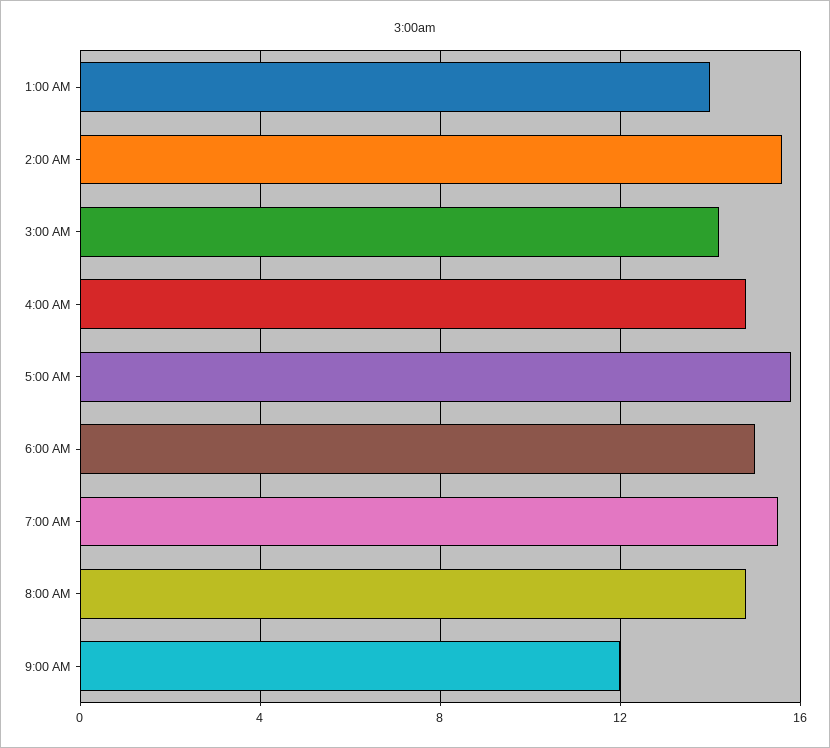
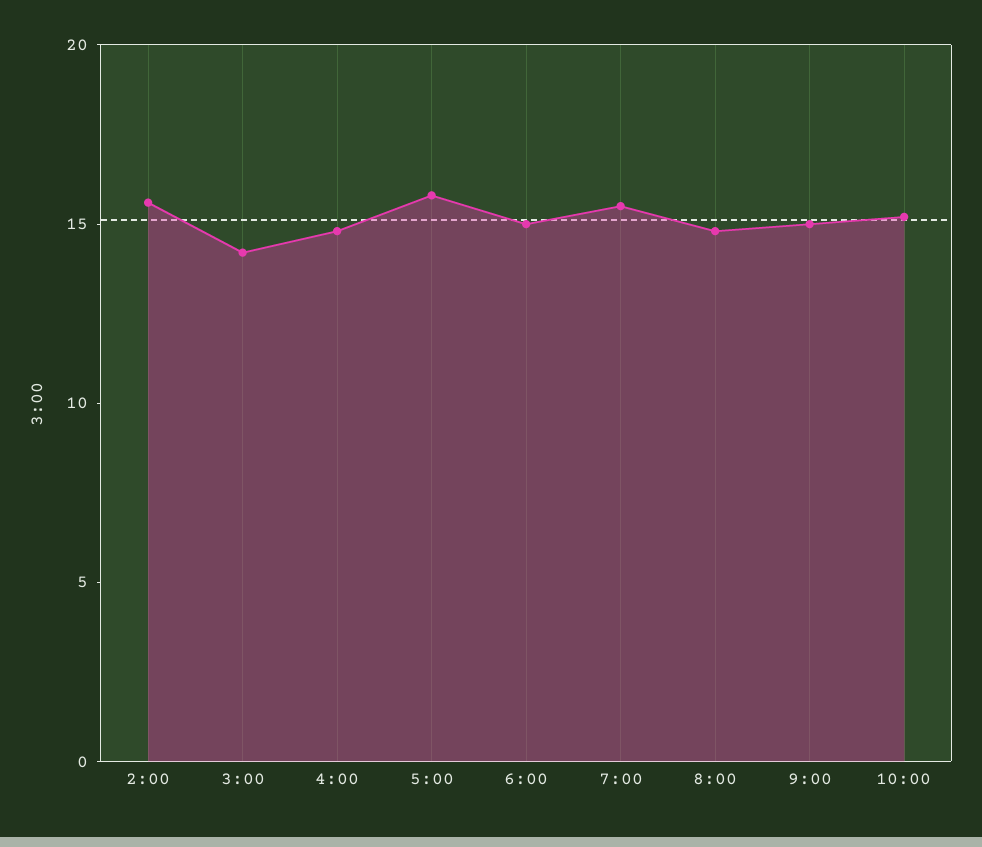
1:00 AM: 14 -> none
9:00 AM: 12 -> 15
10:00: none -> 15

